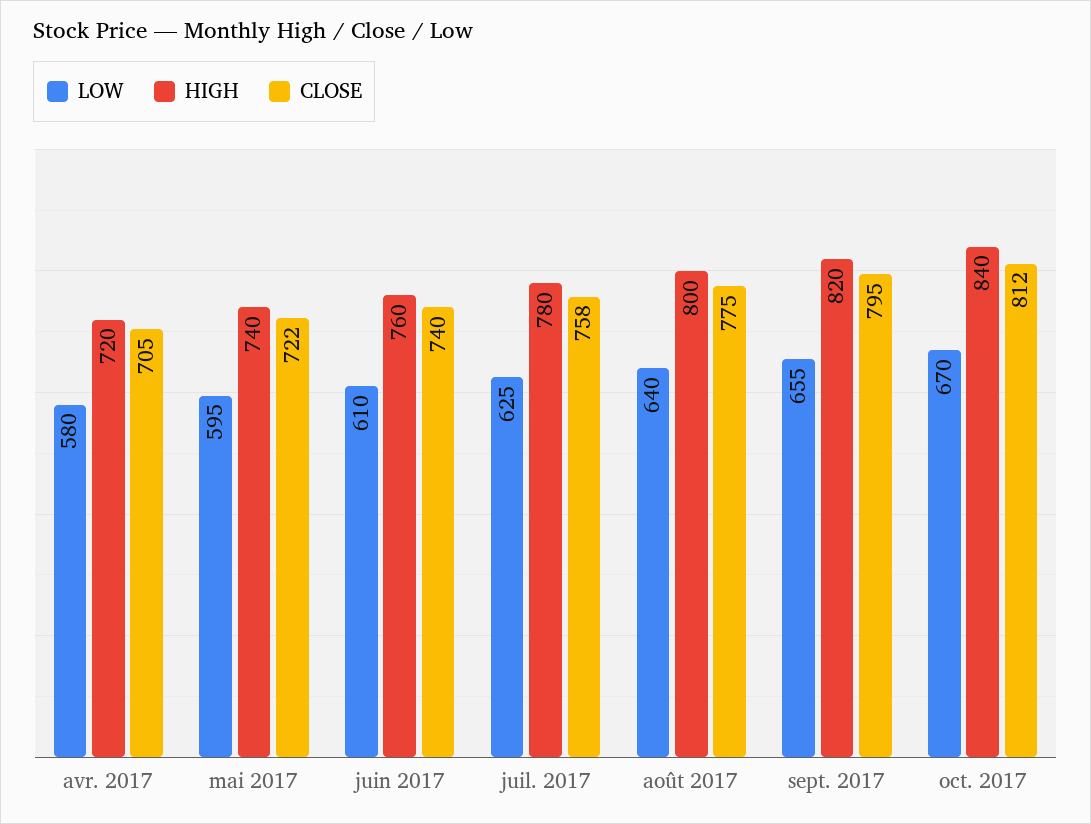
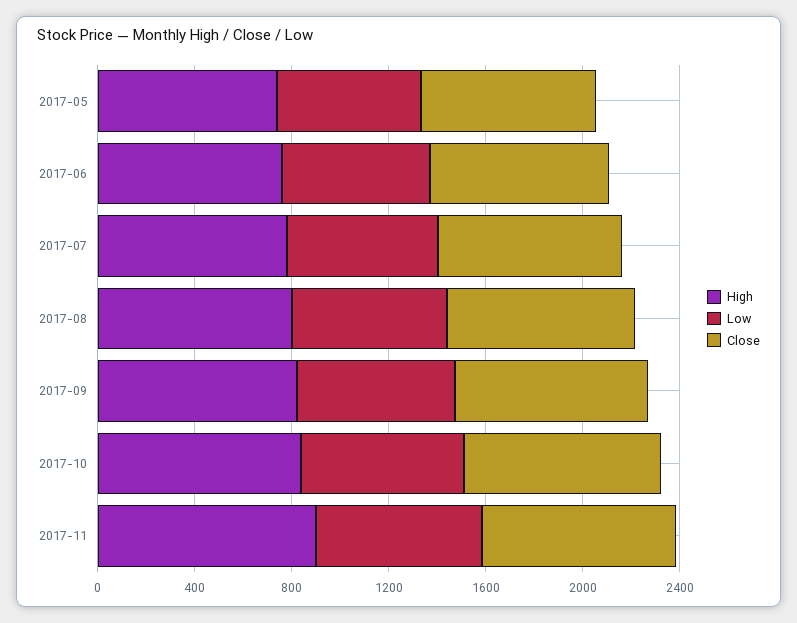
LOW, avr. 2017: 580 -> none
HIGH, avr. 2017: 720 -> none
CLOSE, avr. 2017: 705 -> none
HIGH, 2017-11: none -> 900
LOW, 2017-11: none -> 700
CLOSE, 2017-11: none -> 800

